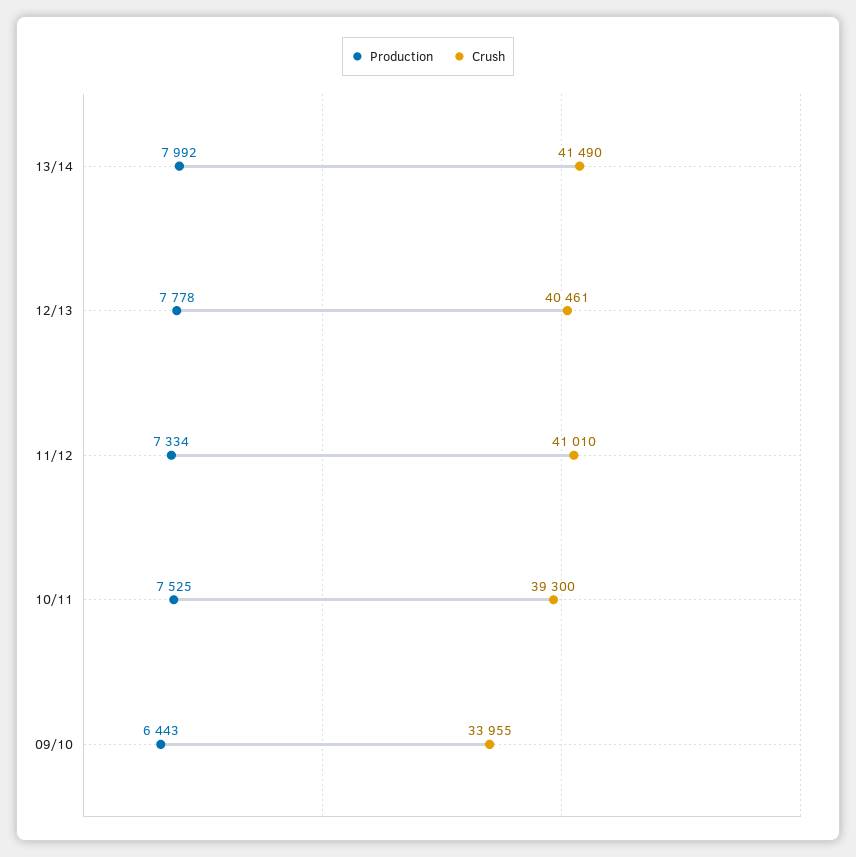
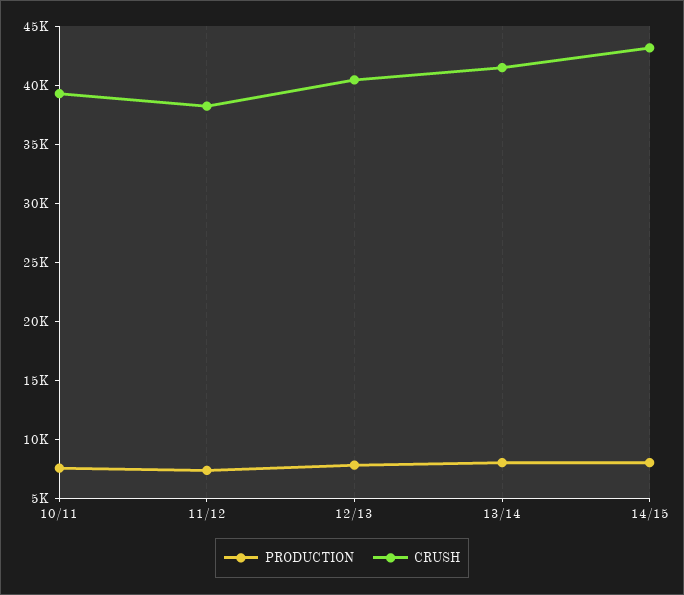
Crush, 11/12: 41010 -> 38000
Production, 09/10: 6443 -> none
Crush, 09/10: 33955 -> none
Production, 14/15: none -> 8000
Crush, 14/15: none -> 43000

